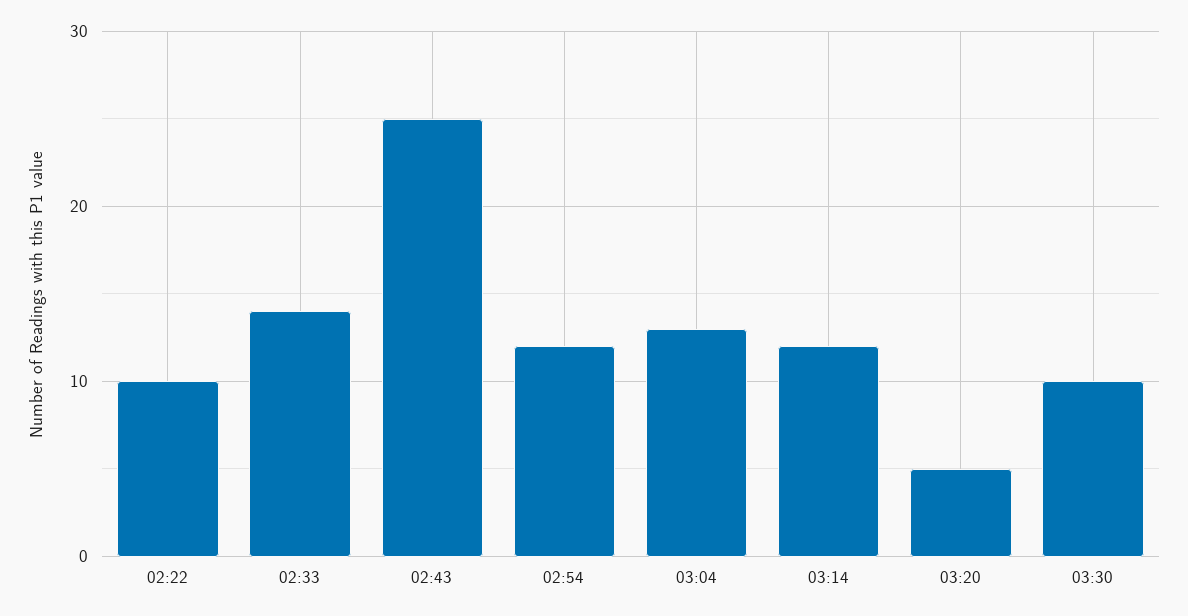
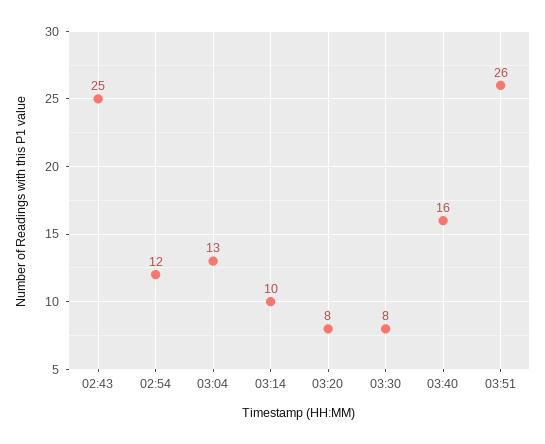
02:22: 10 -> none
02:33: 14 -> none
03:14: 12 -> 10
03:20: 5 -> 8
03:30: 10 -> 8
03:40: none -> 16
03:51: none -> 26

